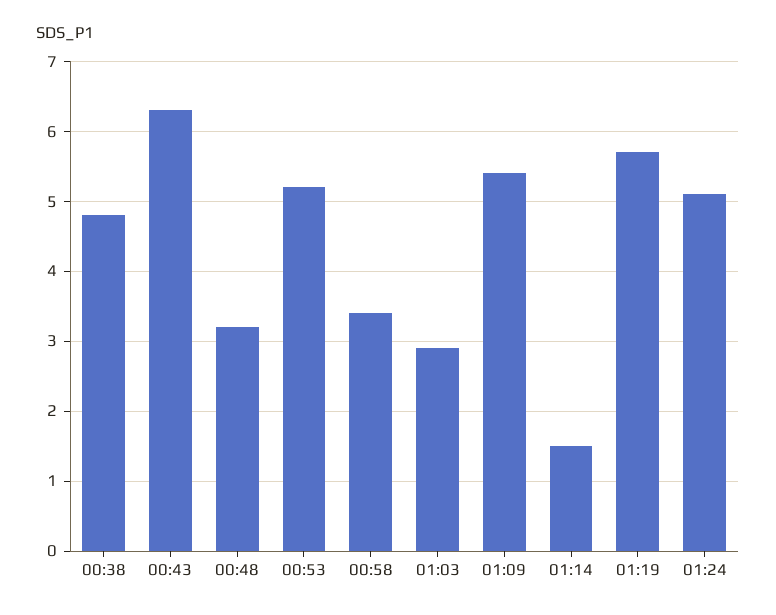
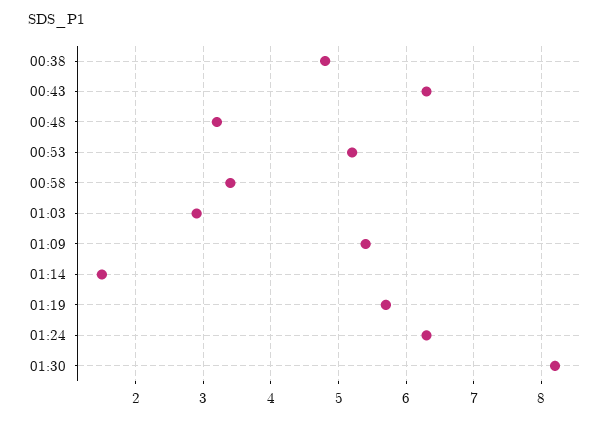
01:24: 5.1 -> 6.3
01:30: none -> 8.2

